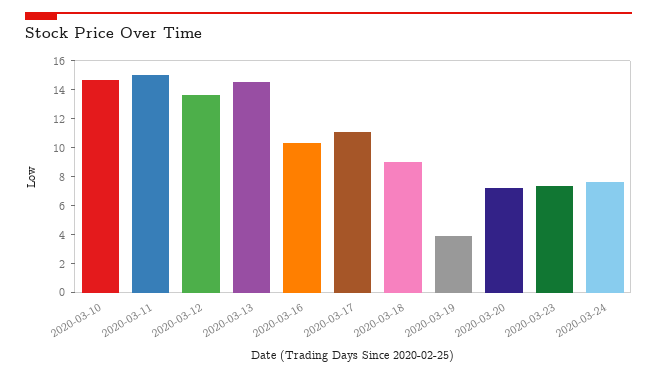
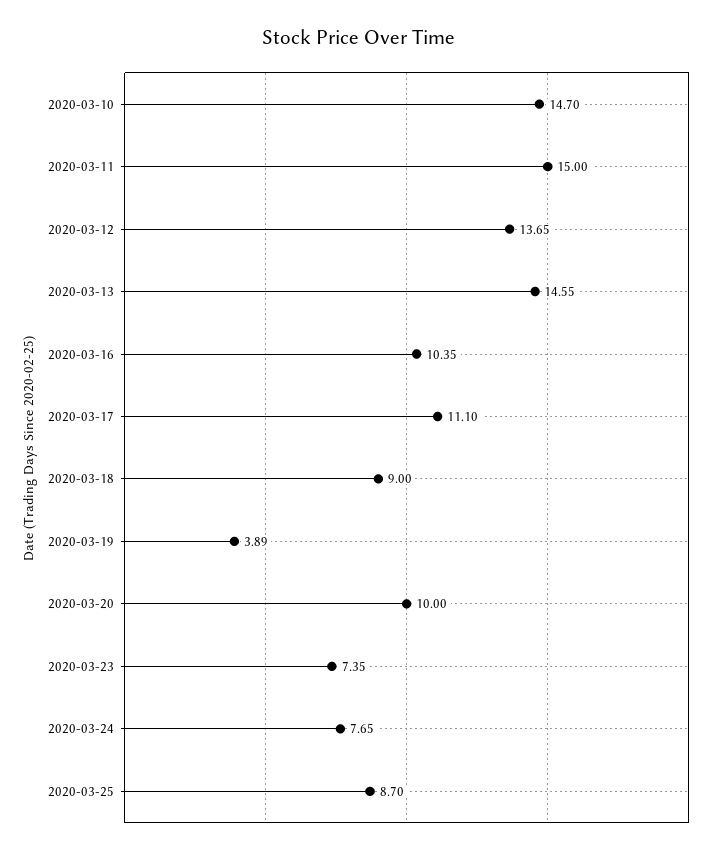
2020-03-20: 7 -> 10
2020-03-25: none -> 8.7

